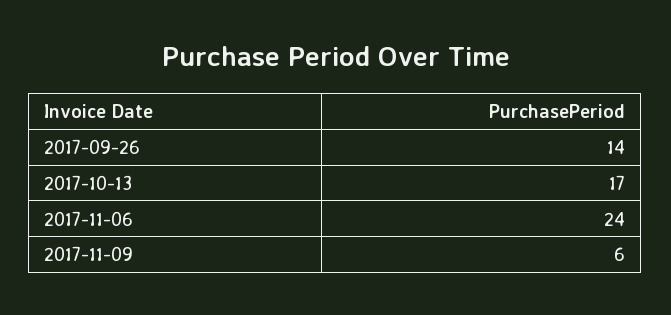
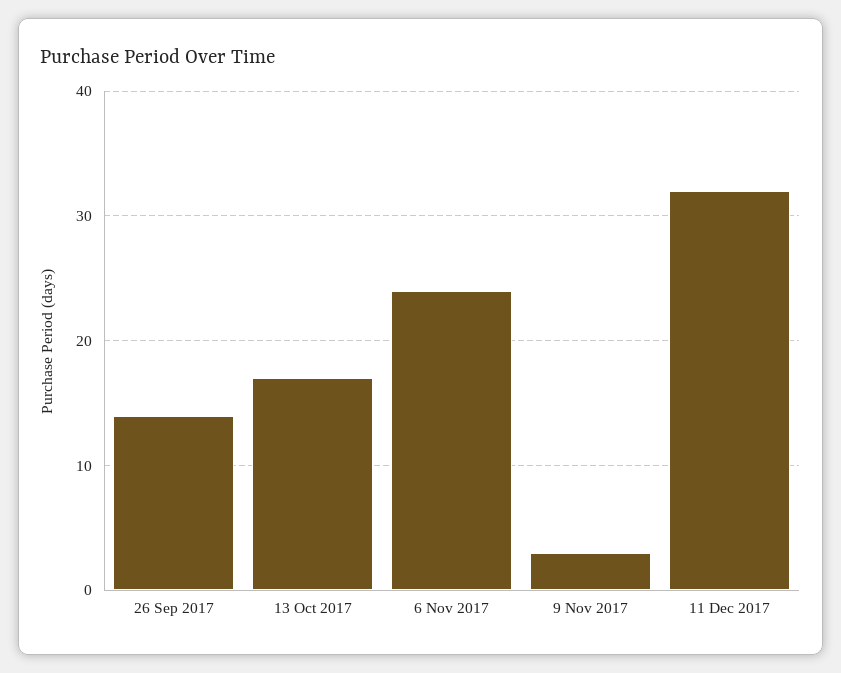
2017-11-09: 6 -> 3
11 Dec 2017: none -> 32

